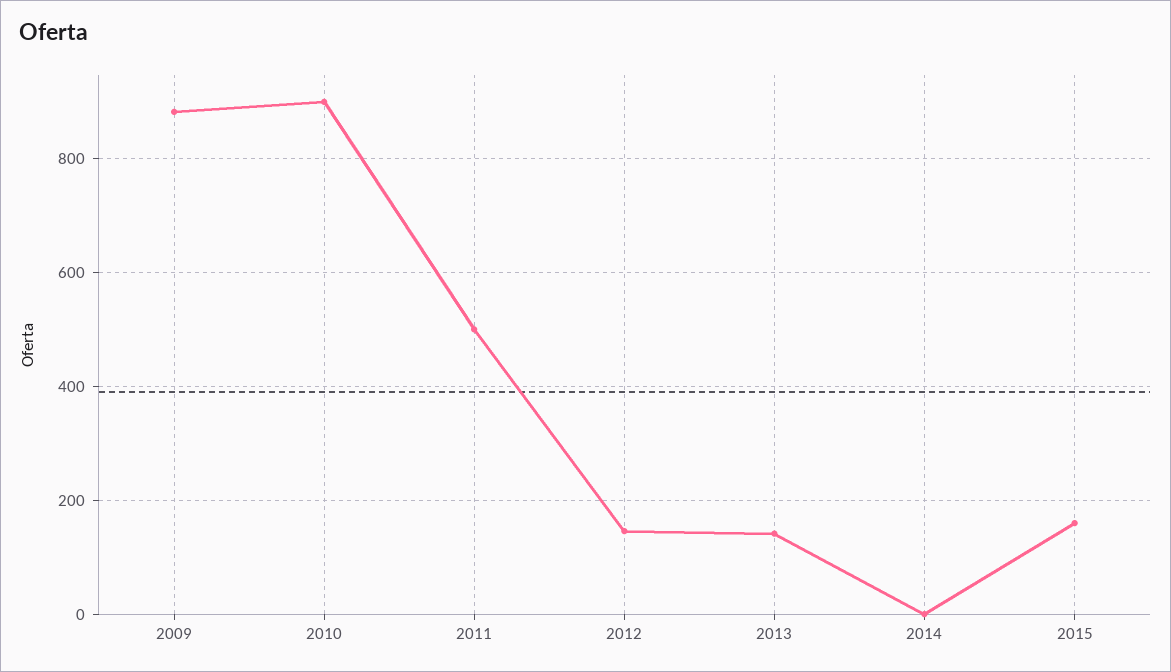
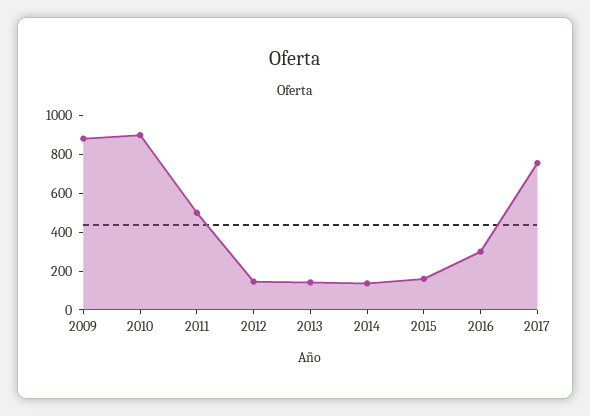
2014: 0 -> 150
2016: none -> 300
2017: none -> 750

